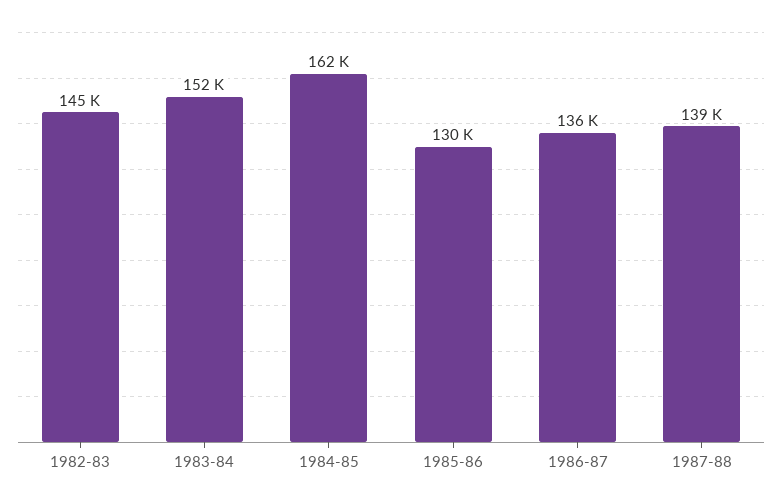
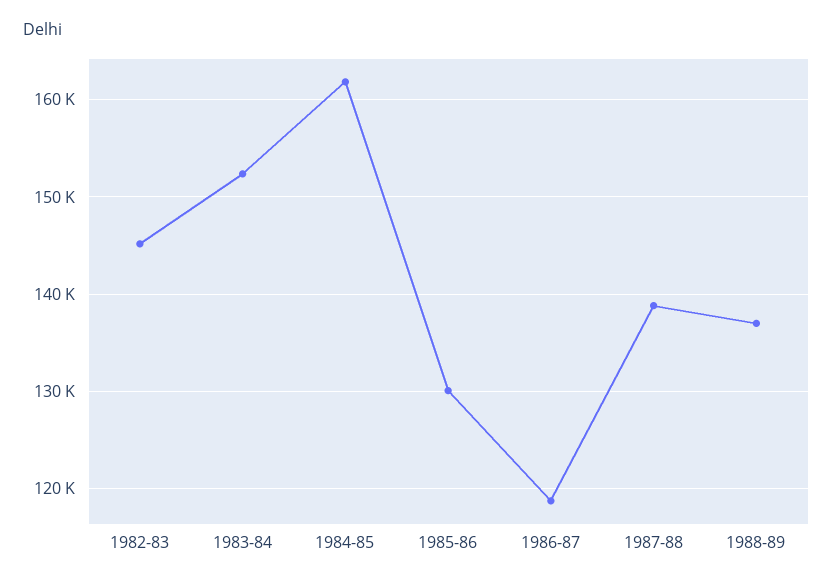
1986-87: 136000 -> 119000
1988-89: none -> 137000

